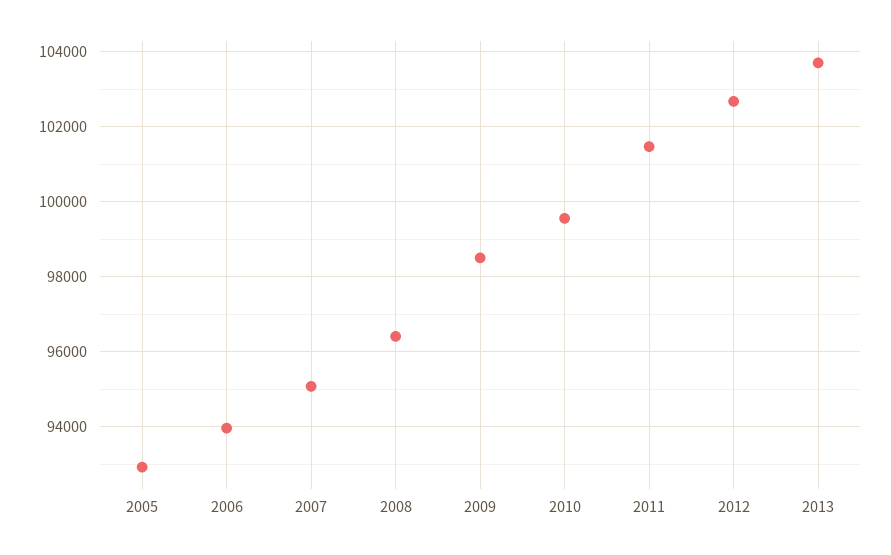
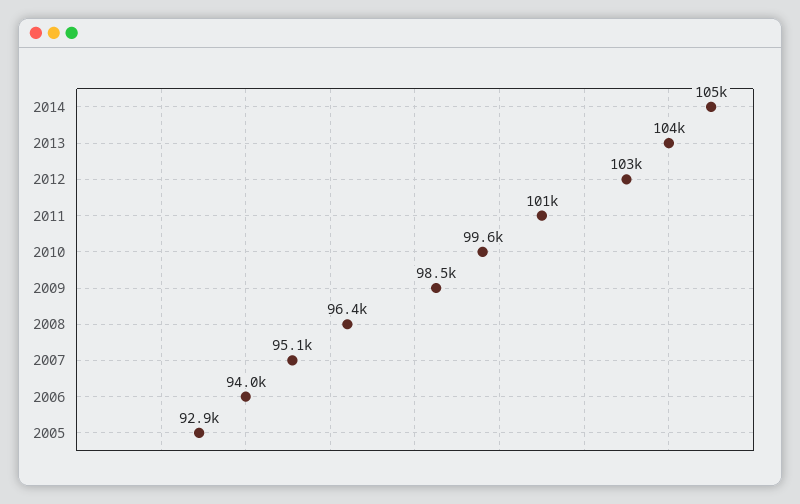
2014: none -> 105000

